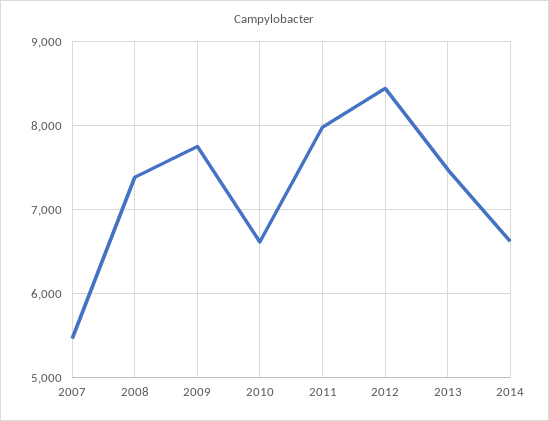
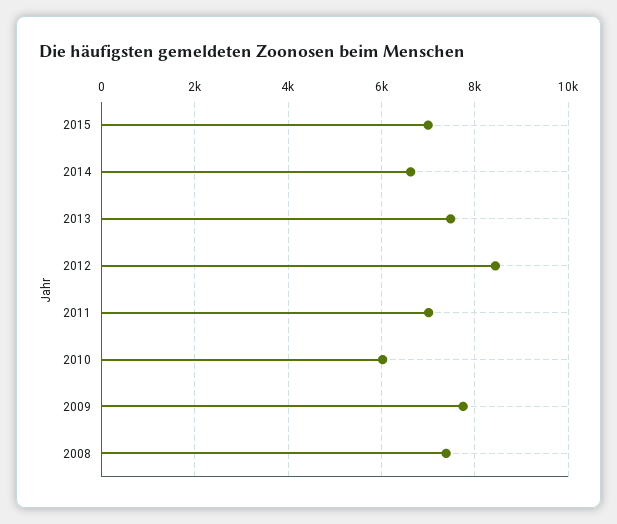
2007: 5500 -> none
2010: 6600 -> 6000
2011: 8000 -> 7000
2015: none -> 7000

